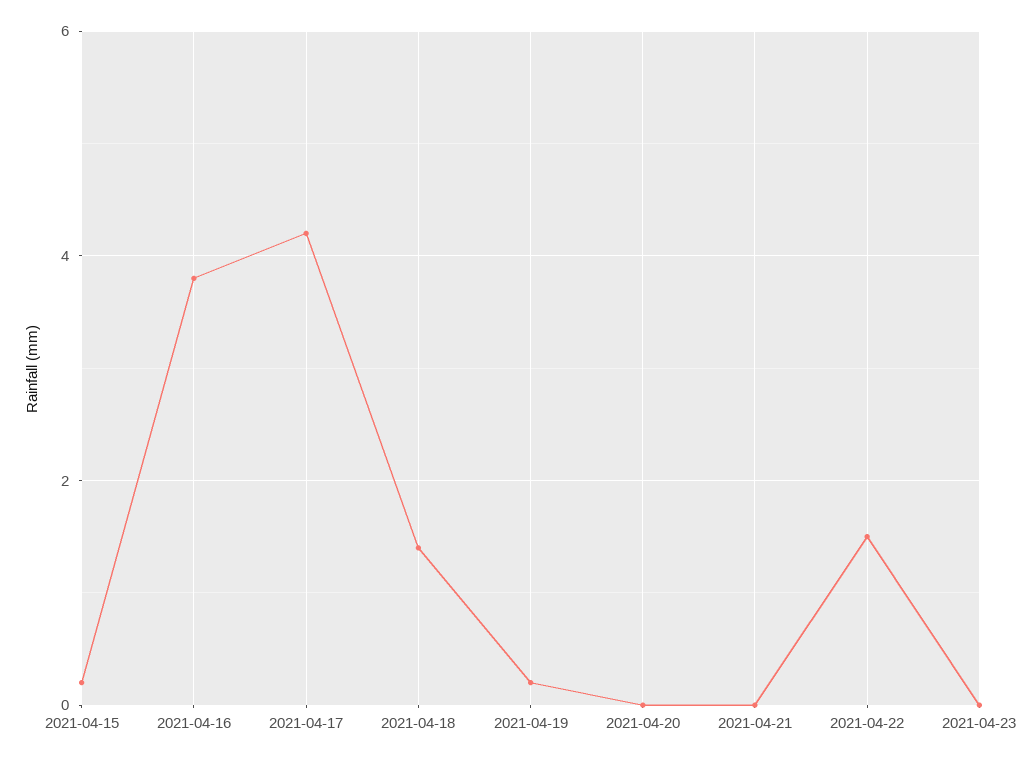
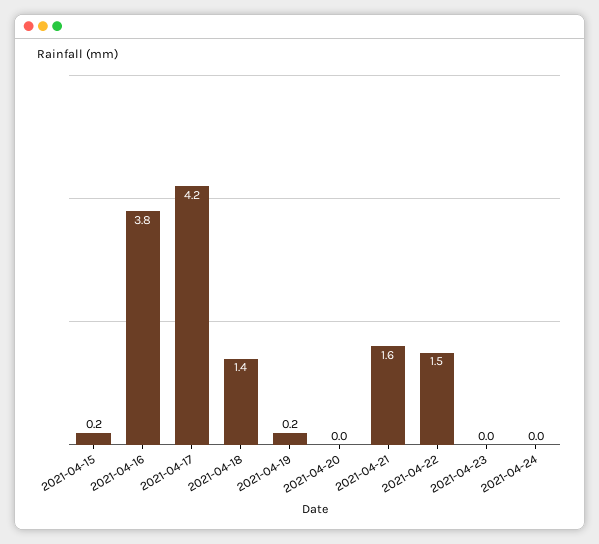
2021-04-21: 0 -> 1.6
2021-04-24: none -> 0

